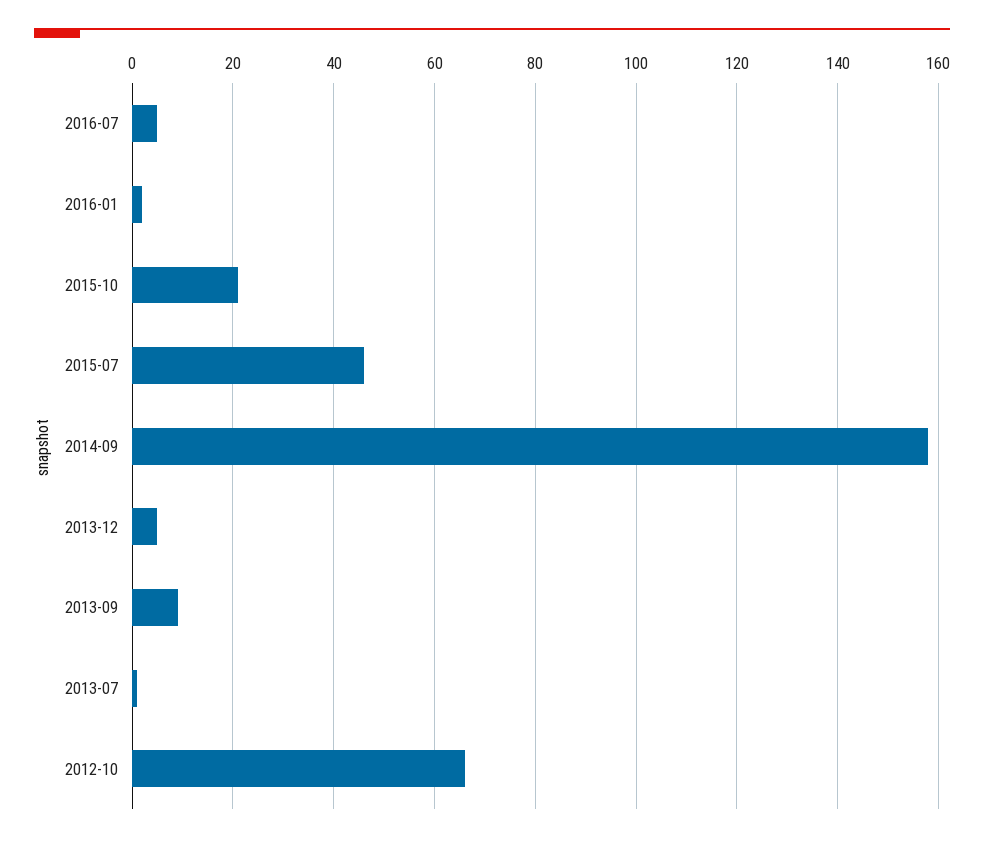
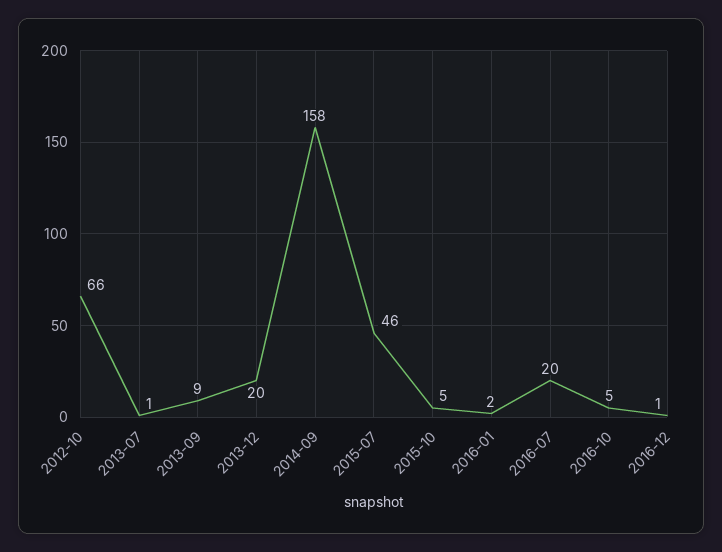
2016-07: 5 -> 20
2015-10: 20 -> 5
2013-12: 5 -> 20
2016-10: none -> 5
2016-12: none -> 1

